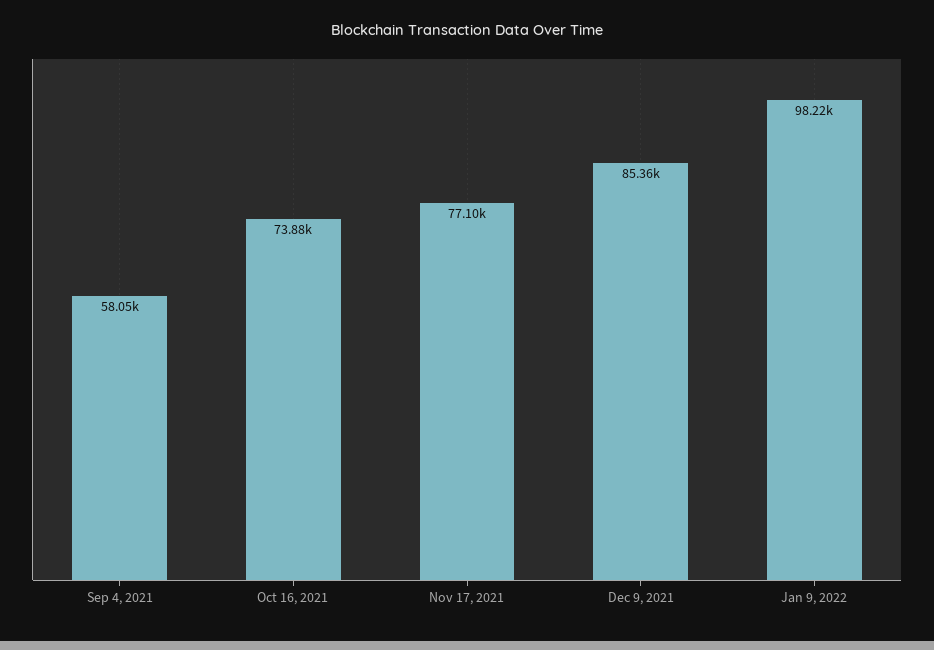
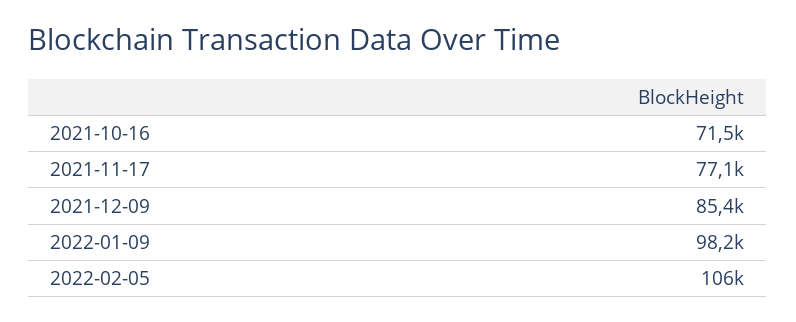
Sep 4, 2021: 58050 -> none
Oct 16, 2021: 73880 -> 71500
2022-02-05: none -> 106000

